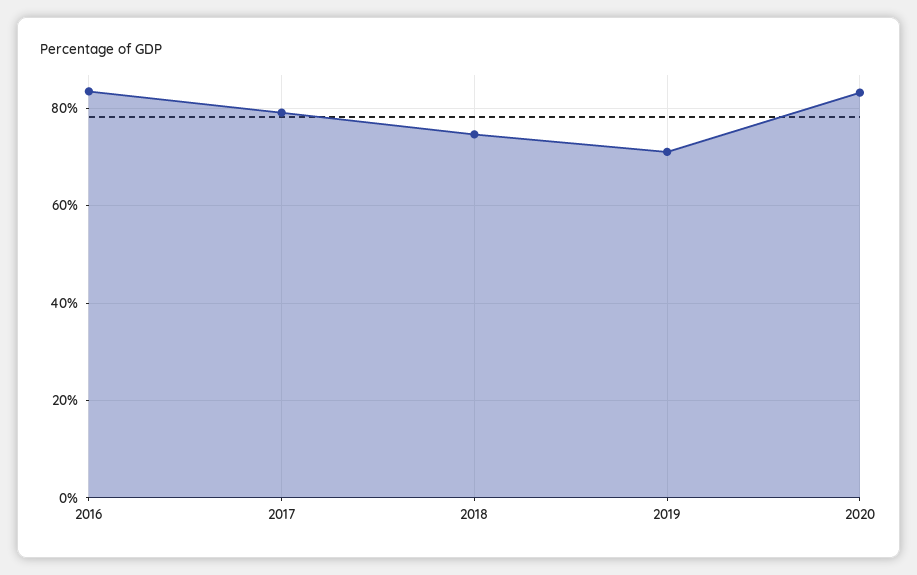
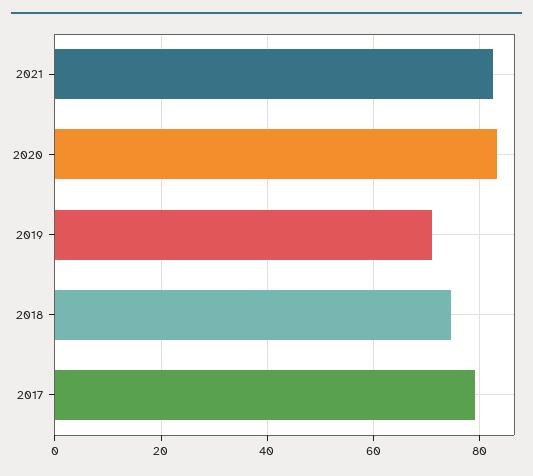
2016: 84 -> none
2021: none -> 82

